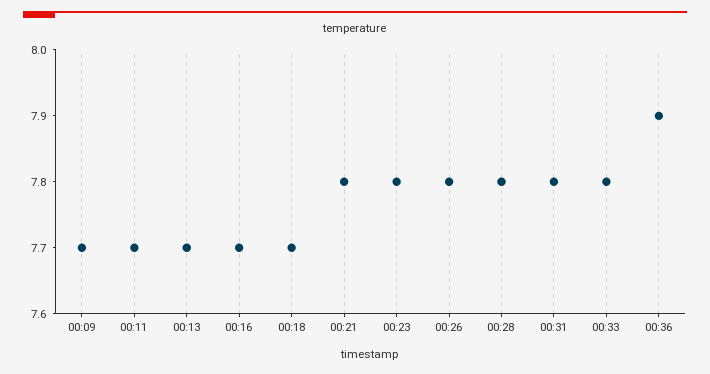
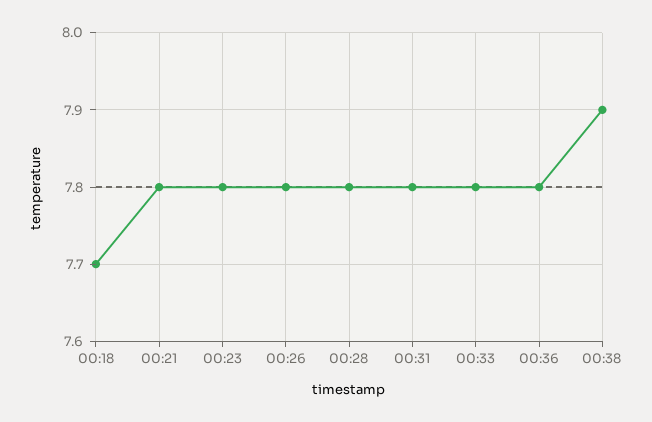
00:09: 7.7 -> none
00:11: 7.7 -> none
00:13: 7.7 -> none
00:16: 7.7 -> none
00:36: 7.9 -> 7.8
00:38: none -> 7.9

